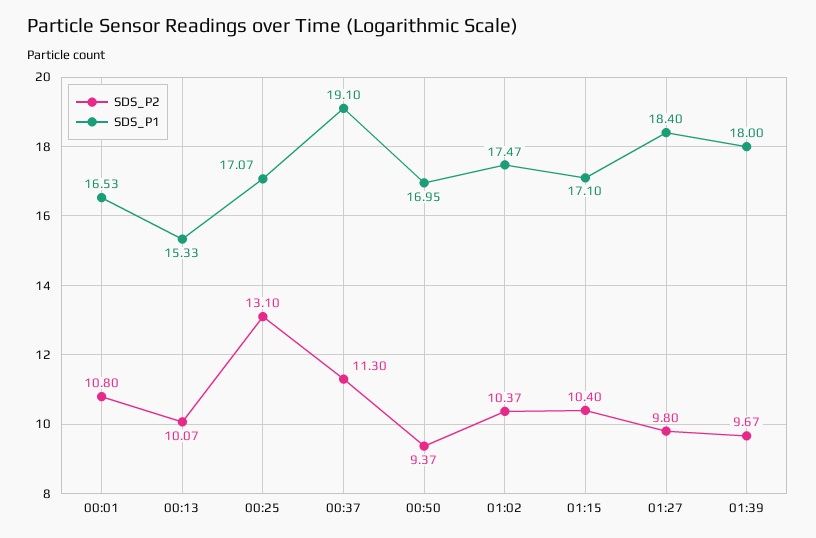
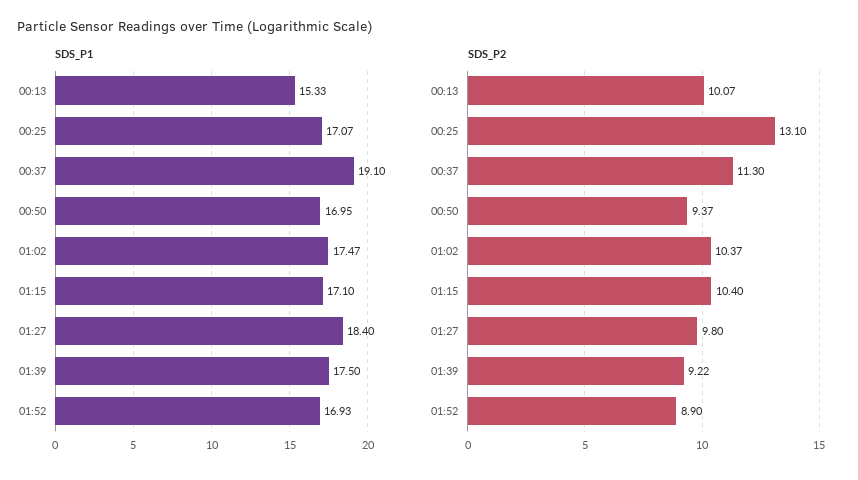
SDS_P2, 00:01: 10.8 -> none
SDS_P1, 00:01: 16.53 -> none
SDS_P2, 01:39: 9.67 -> 9.22
SDS_P1, 01:39: 18 -> 17.5
SDS_P1, 01:52: none -> 16.93
SDS_P2, 01:52: none -> 8.9

